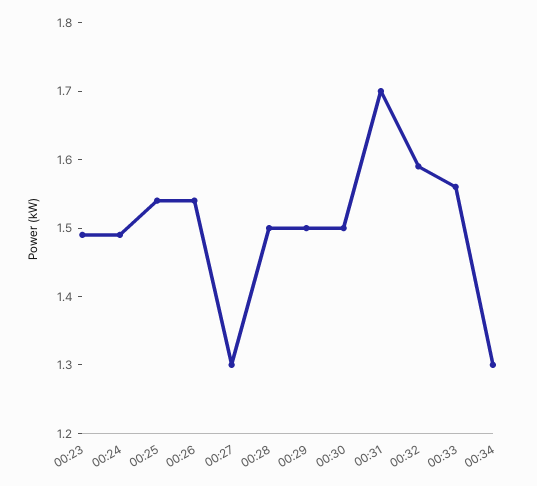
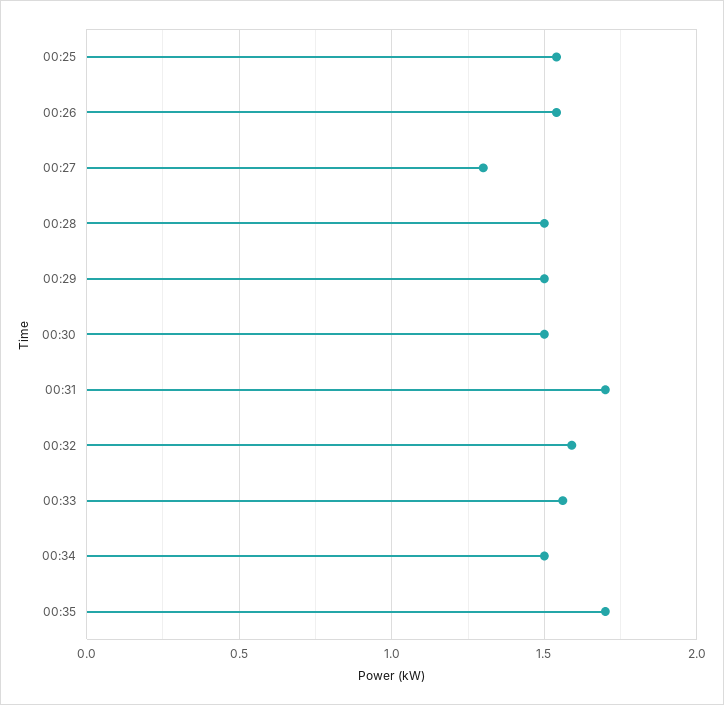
00:23: 1.5 -> none
00:24: 1.5 -> none
00:34: 1.3 -> 1.5
00:35: none -> 1.7

